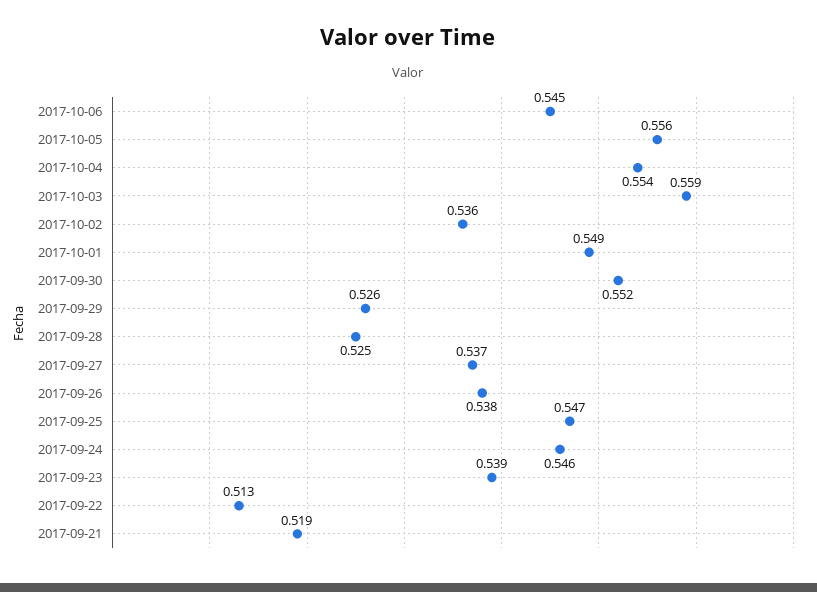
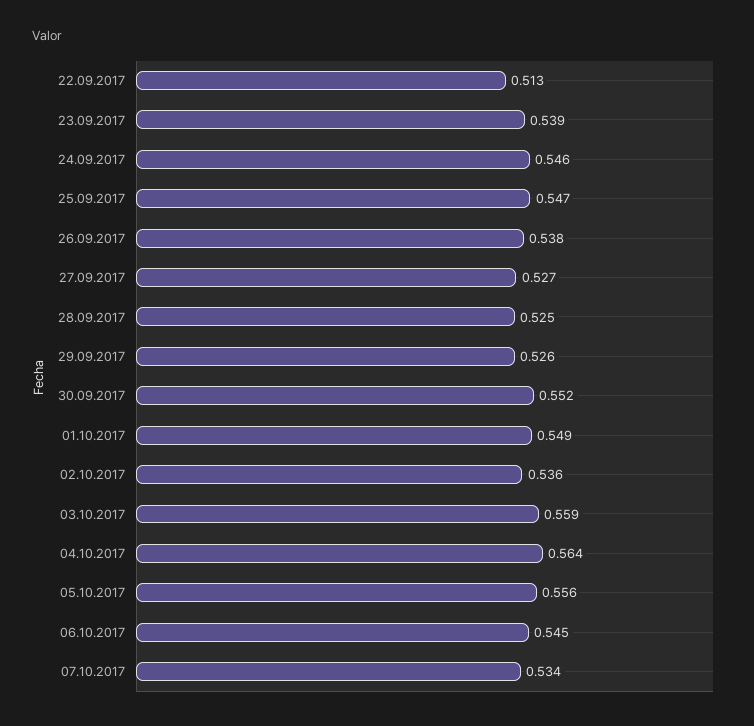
2017-10-04: 0.554 -> 0.564
2017-09-27: 0.537 -> 0.527
2017-09-21: 0.519 -> none
07.10.2017: none -> 0.534

